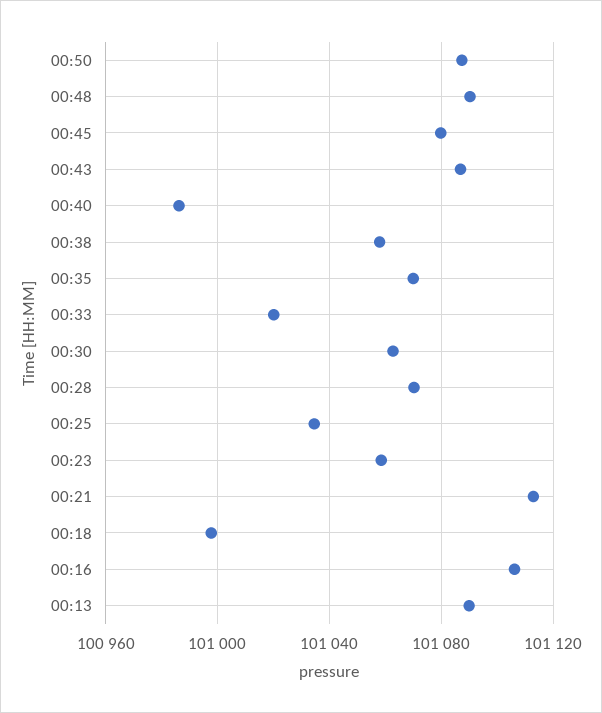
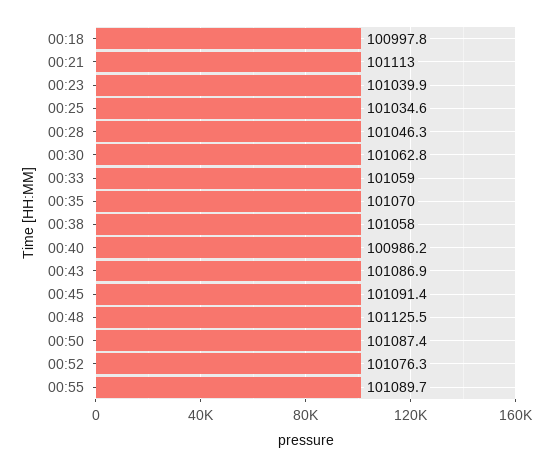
00:48: 101090 -> 101125.5
00:45: 101080 -> 101091.4
00:33: 101020 -> 101059
00:28: 101070 -> 101046.3
00:23: 101060 -> 101039.9
00:16: 101105 -> none
00:13: 101090 -> none
00:52: none -> 101076.3
00:55: none -> 101089.7

